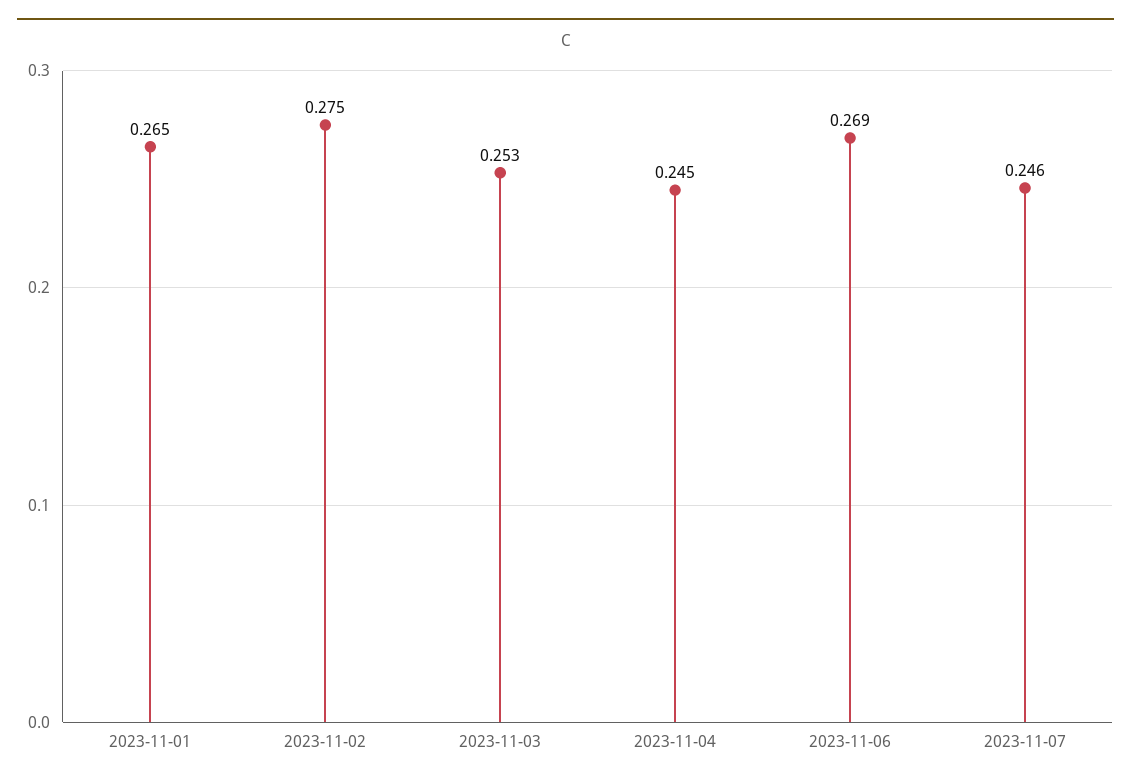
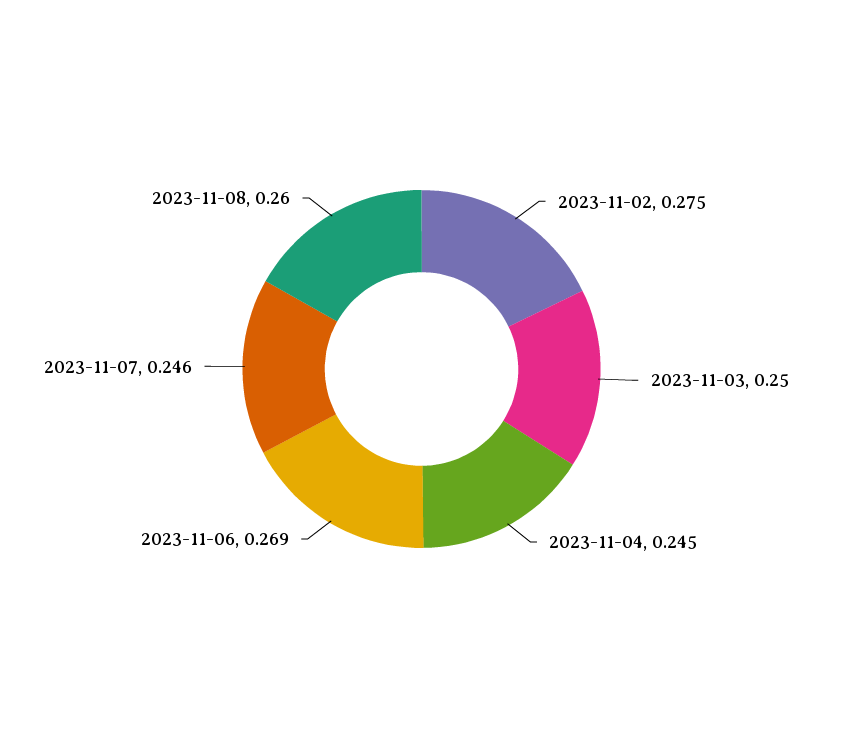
2023-11-01: 0.265 -> none
2023-11-03: 0.253 -> 0.25
2023-11-08: none -> 0.26

